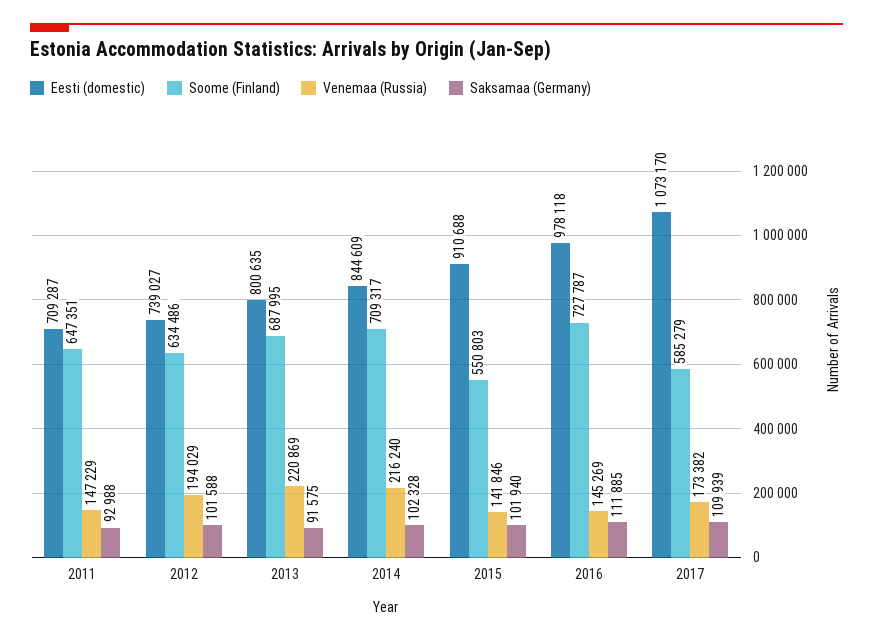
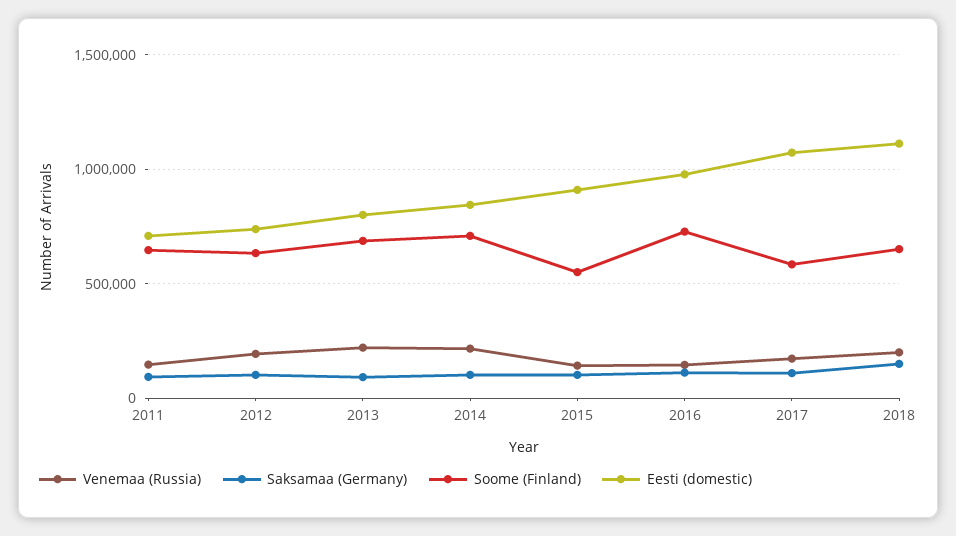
Venemaa (Russia), 2018: none -> 200000
Saksamaa (Germany), 2018: none -> 150000
Soome (Finland), 2018: none -> 650000
Eesti (domestic), 2018: none -> 1100000

